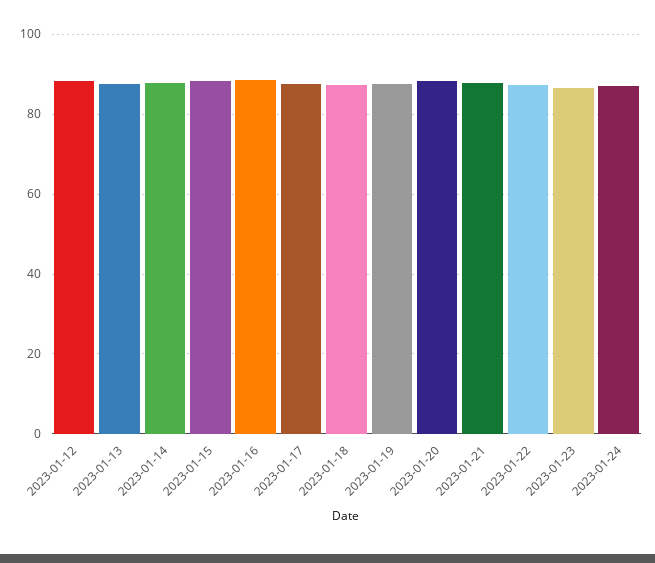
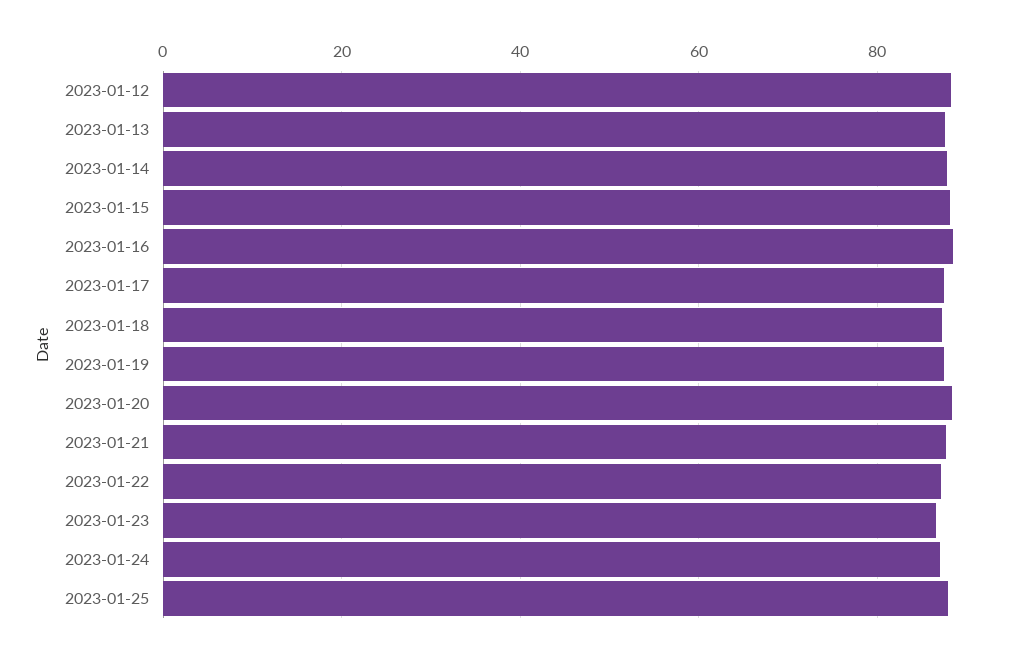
2023-01-25: none -> 88

